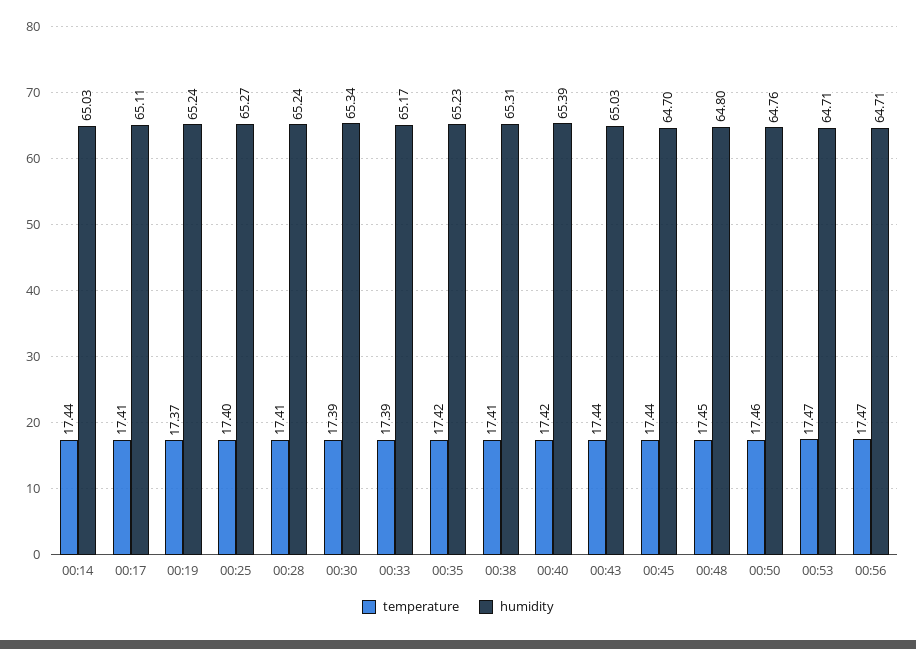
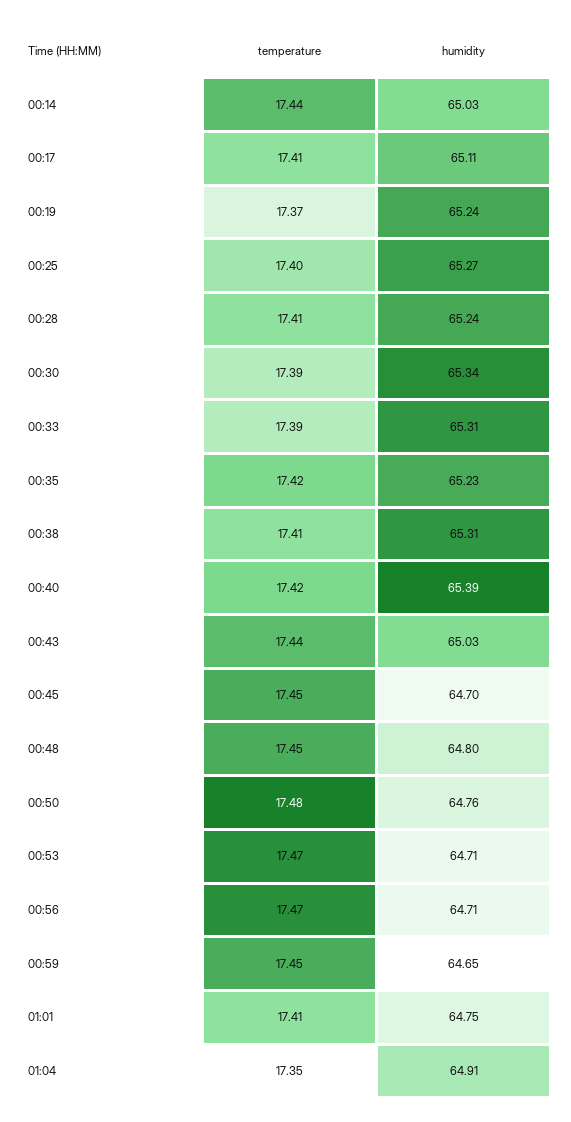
humidity, 00:33: 65.17 -> 65.31
temperature, 00:45: 17.44 -> 17.45
temperature, 00:50: 17.46 -> 17.48
temperature, 00:59: none -> 17.45
humidity, 00:59: none -> 64.65
temperature, 01:01: none -> 17.41
humidity, 01:01: none -> 64.75
temperature, 01:04: none -> 17.35
humidity, 01:04: none -> 64.91

